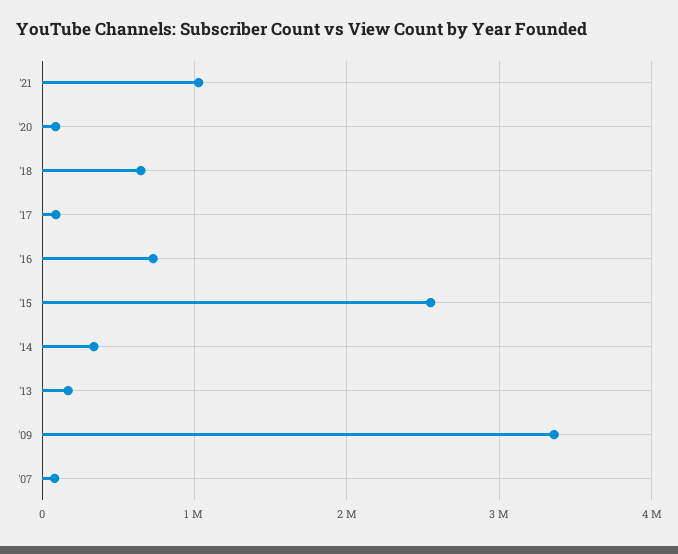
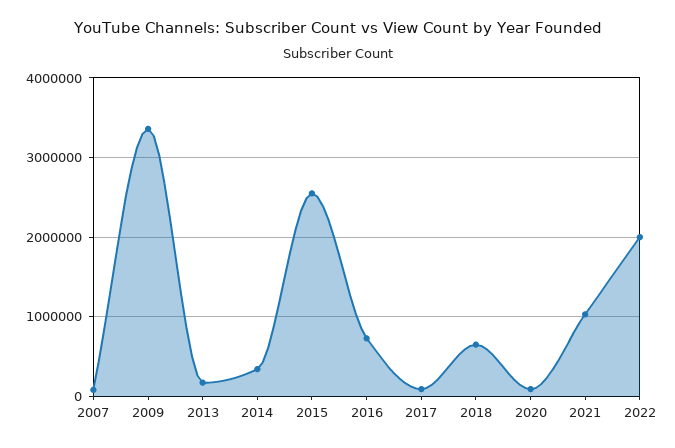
2022: none -> 2000000

